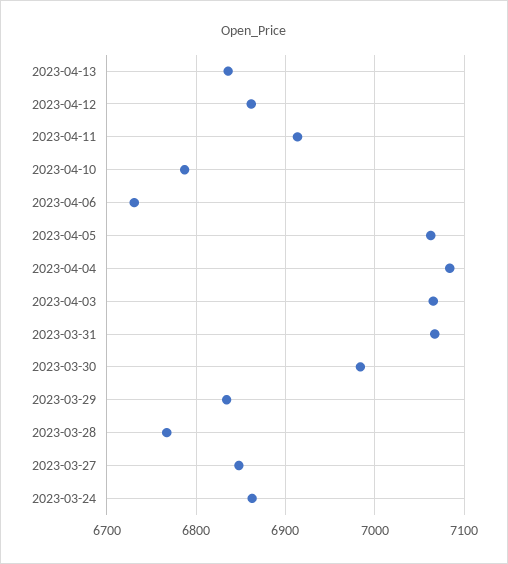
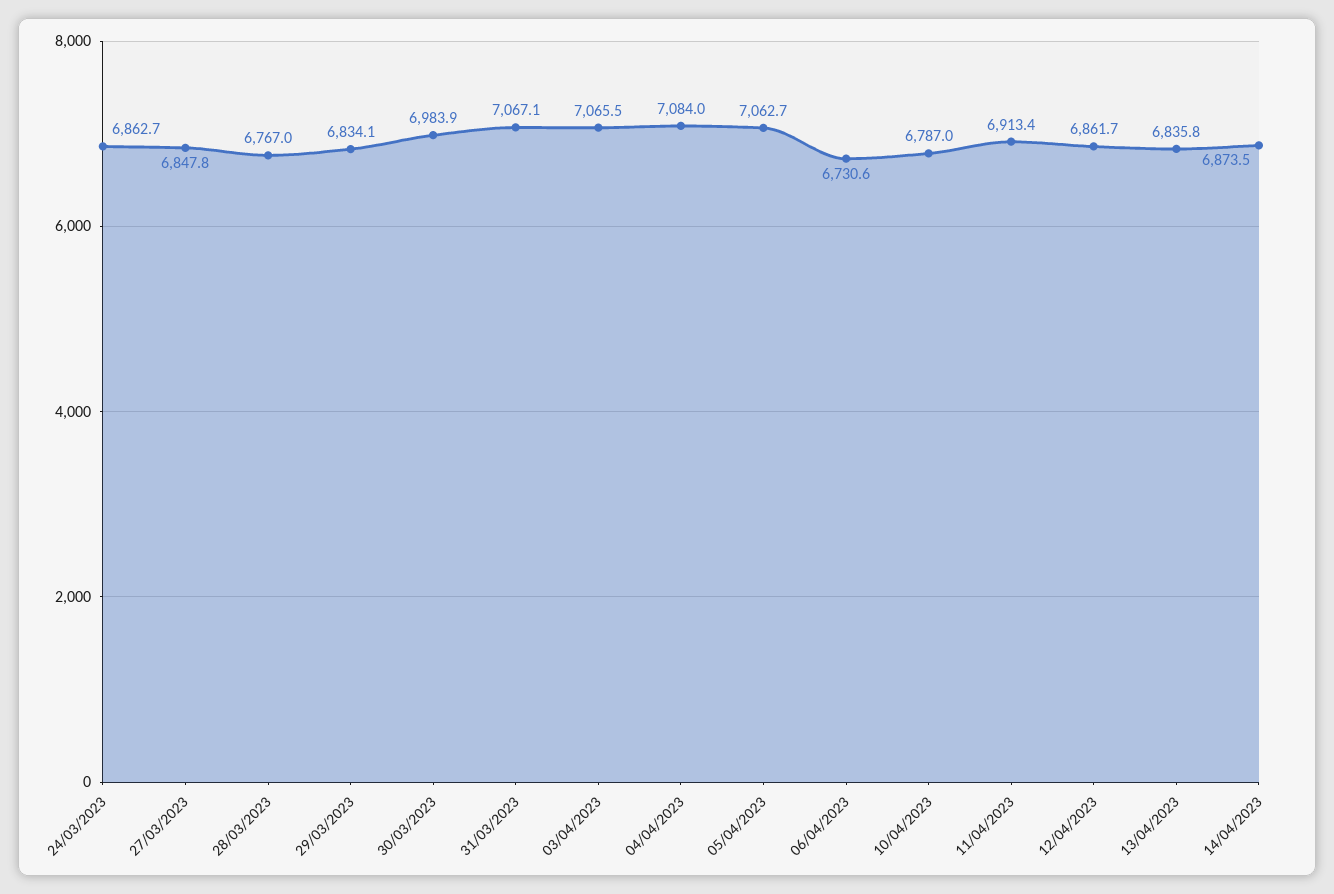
14/04/2023: none -> 6873.5

